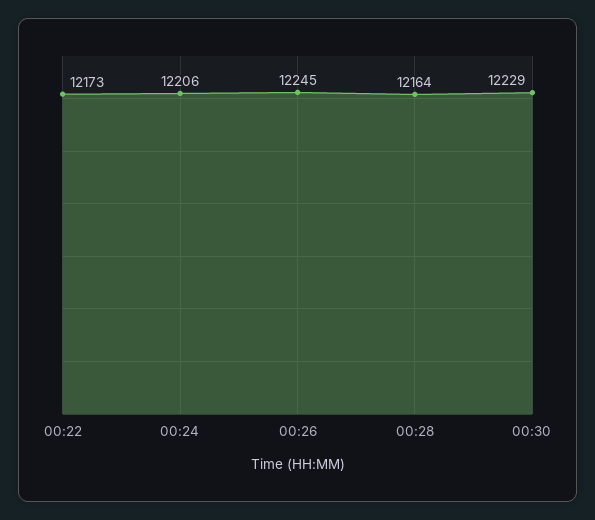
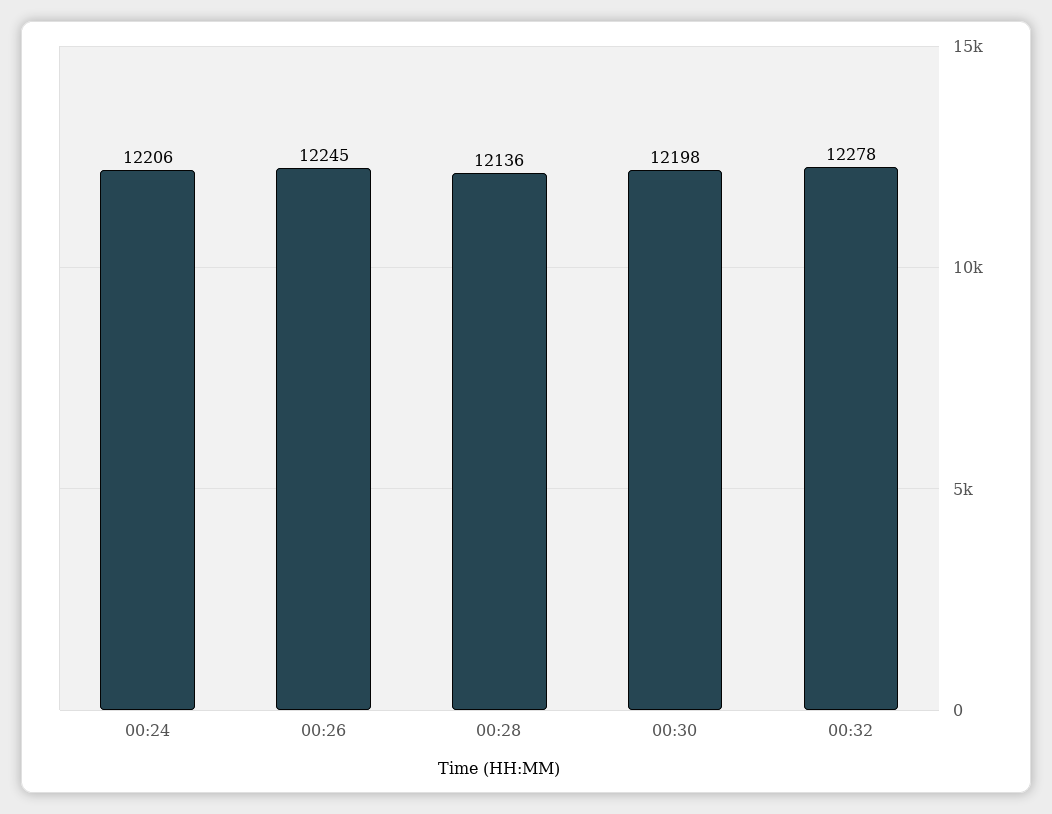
00:22: 12173 -> none
00:28: 12164 -> 12136
00:30: 12229 -> 12198
00:32: none -> 12278

